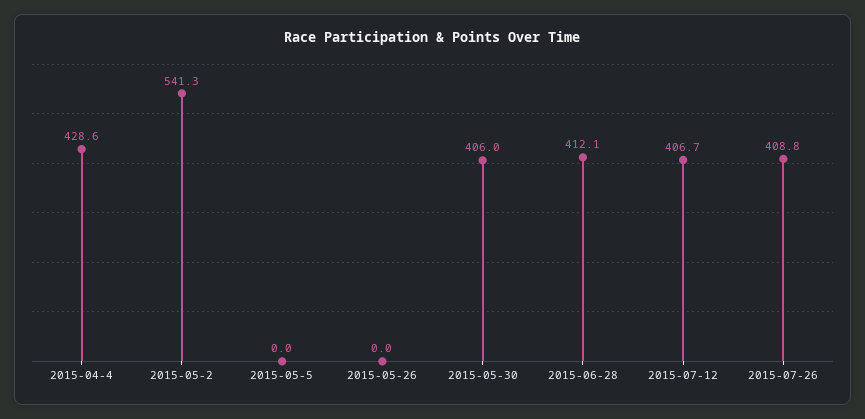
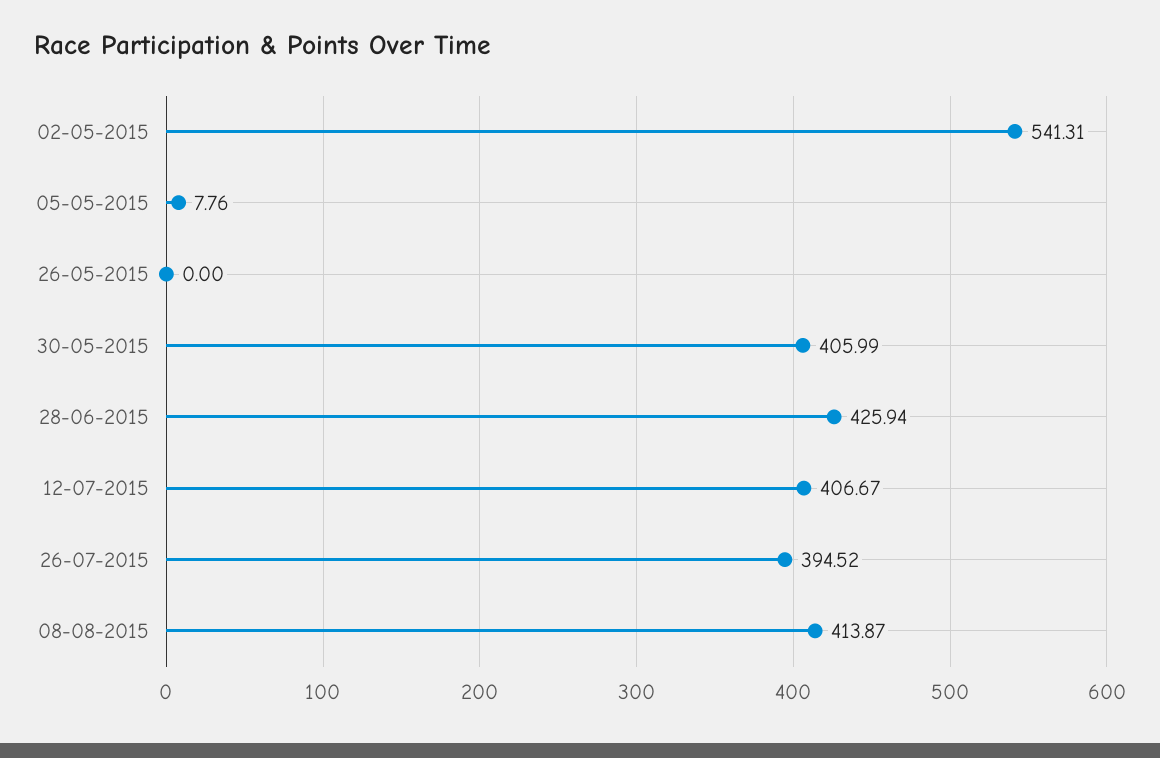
2015-04-4: 428.6 -> none
2015-05-5: 0 -> 7.76
2015-06-28: 412.1 -> 425.94
2015-07-26: 408.8 -> 394.52
08-08-2015: none -> 413.87

